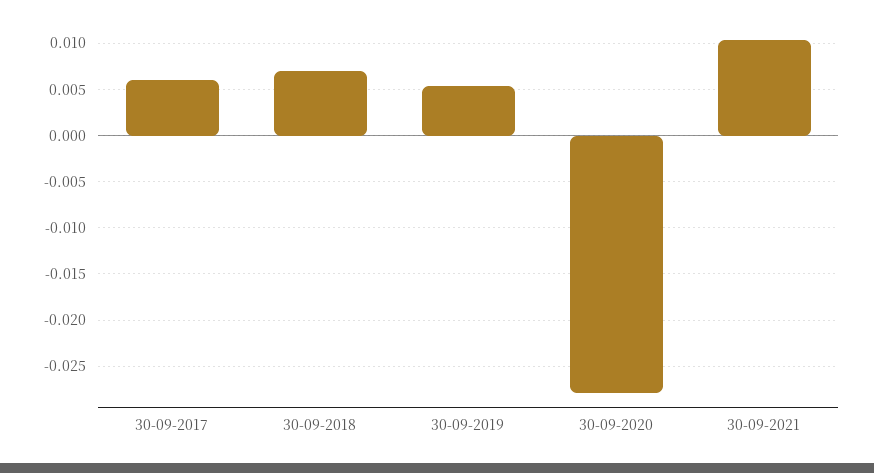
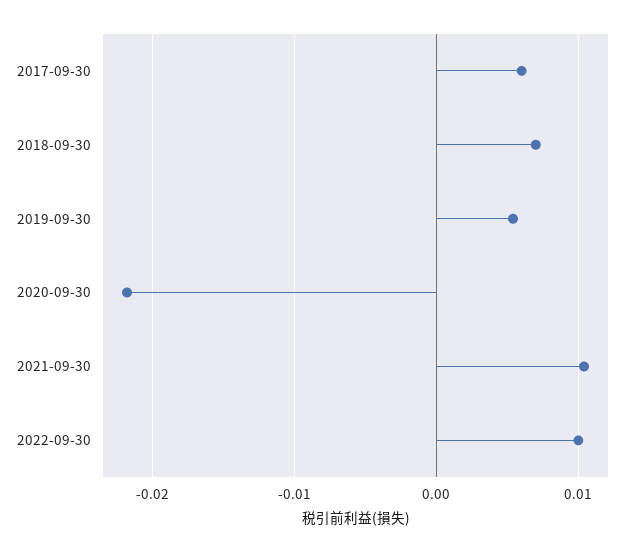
30-09-2020: -0.028 -> -0.022
2022-09-30: none -> 0.01

